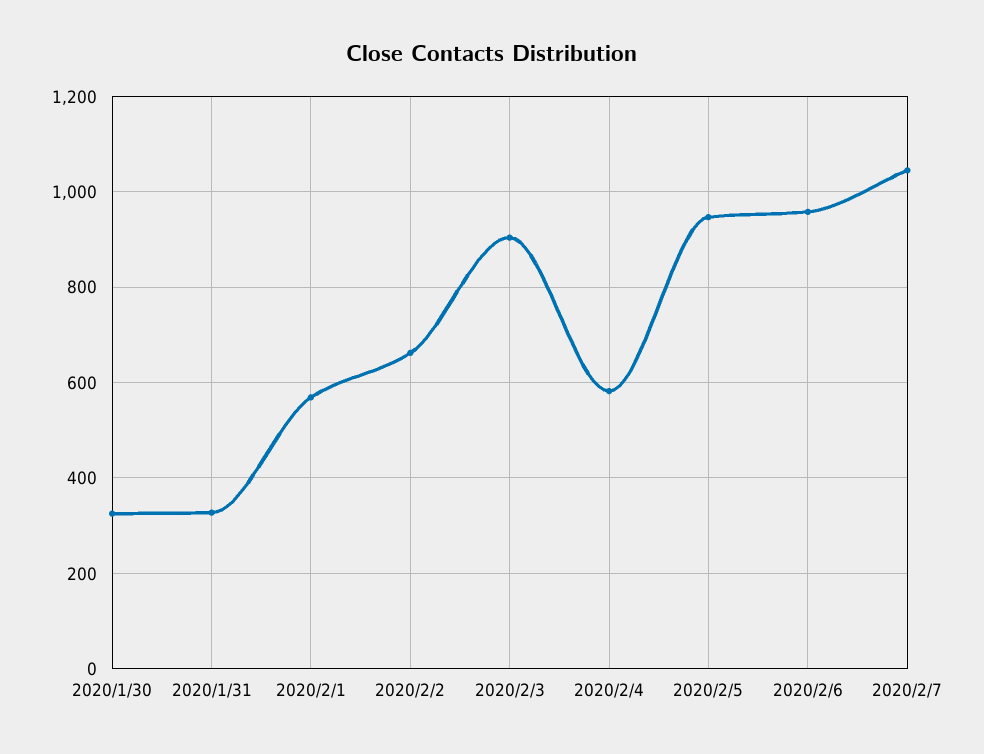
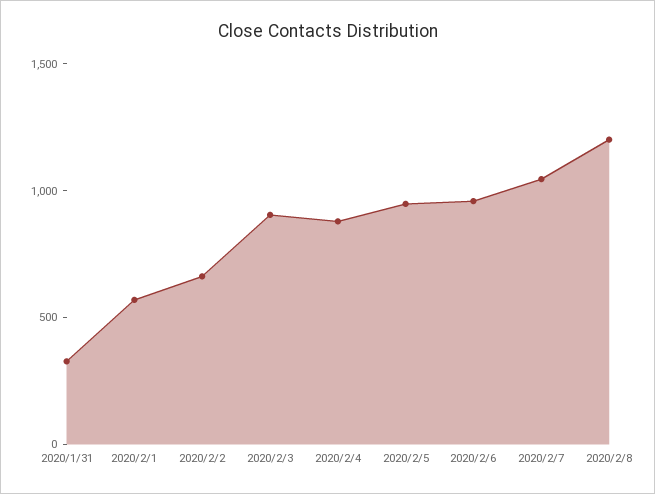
2020/1/30: 320 -> none
2020/2/4: 580 -> 900
2020/2/8: none -> 1200

